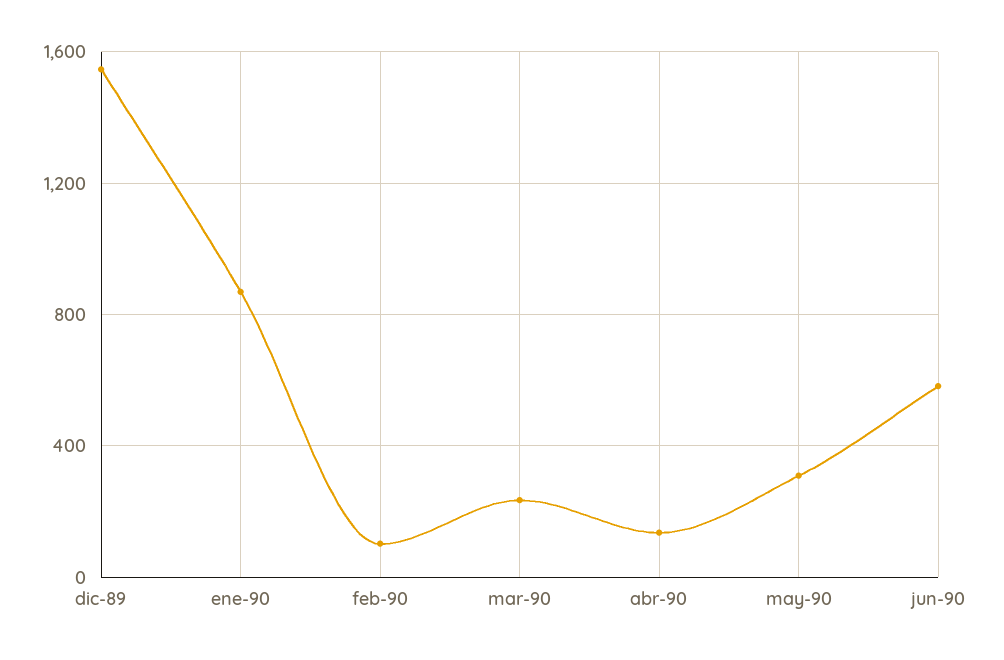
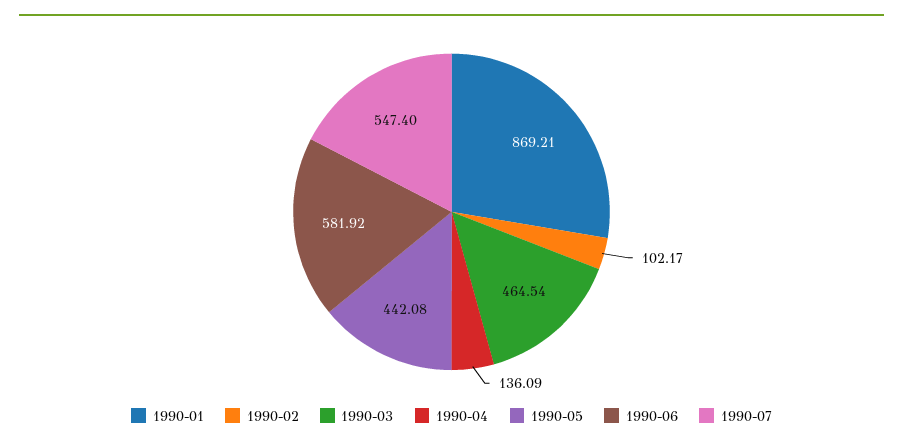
dic-89: 1550 -> none
mar-90: 250 -> 464.54
may-90: 300 -> 442.08
1990-07: none -> 547.4

